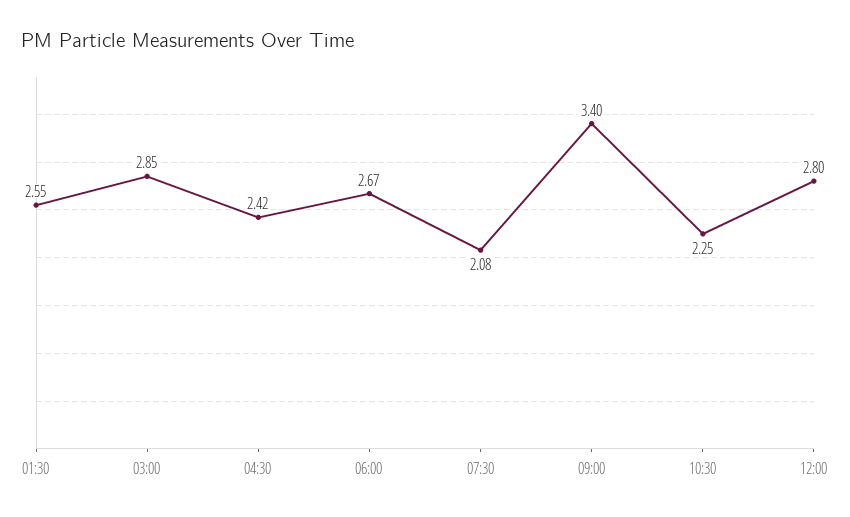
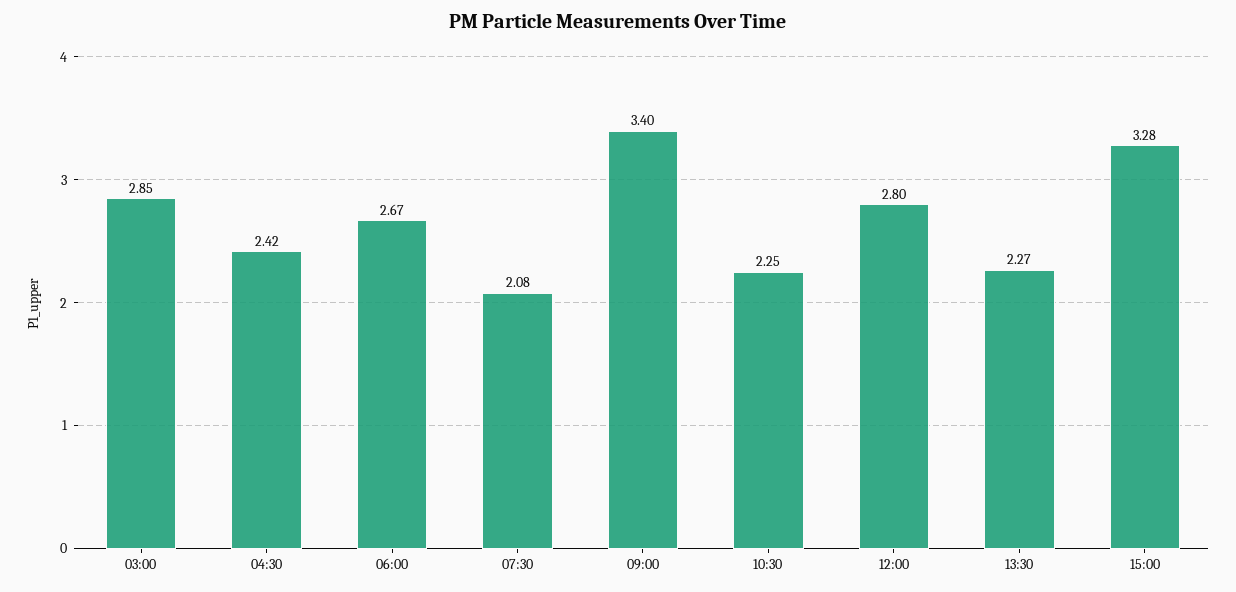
01:30: 2.55 -> none
13:30: none -> 2.27
15:00: none -> 3.28

